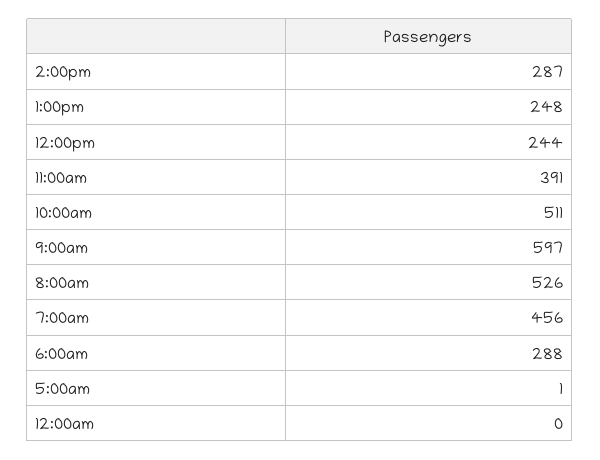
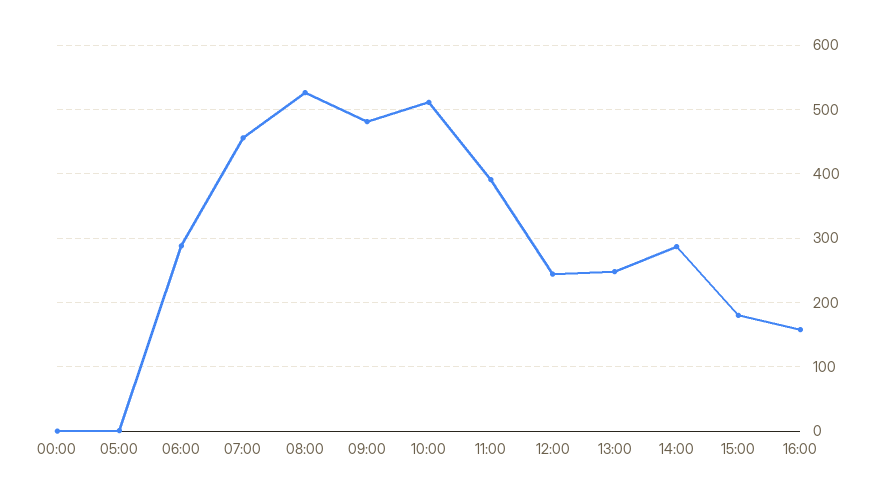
9:00am: 597 -> 480
15:00: none -> 180
16:00: none -> 160

